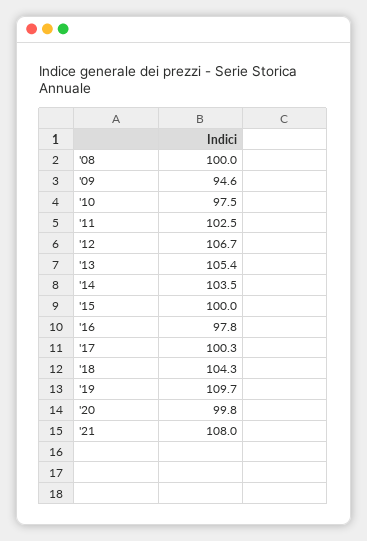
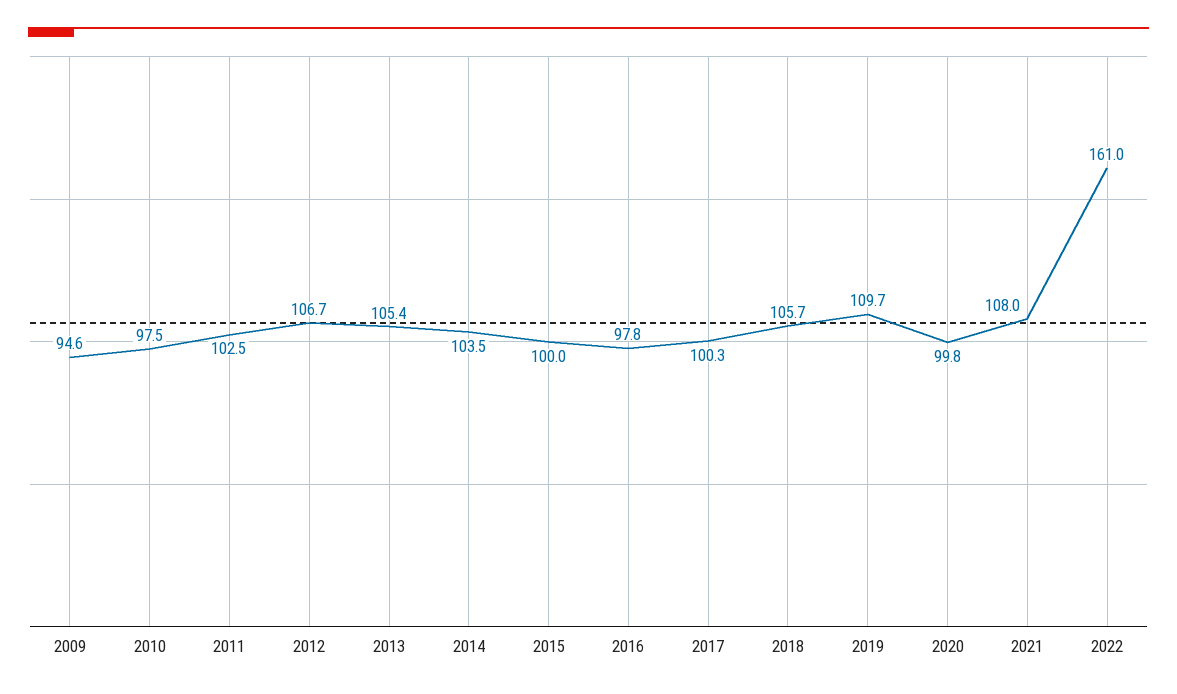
'08: 100 -> none
'18: 104.3 -> 105.7
2022: none -> 161

